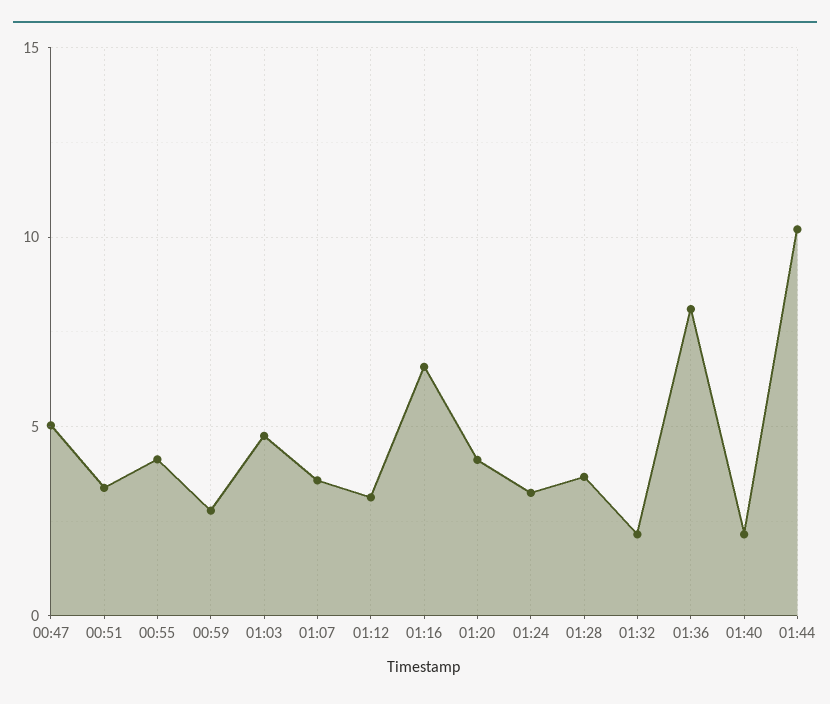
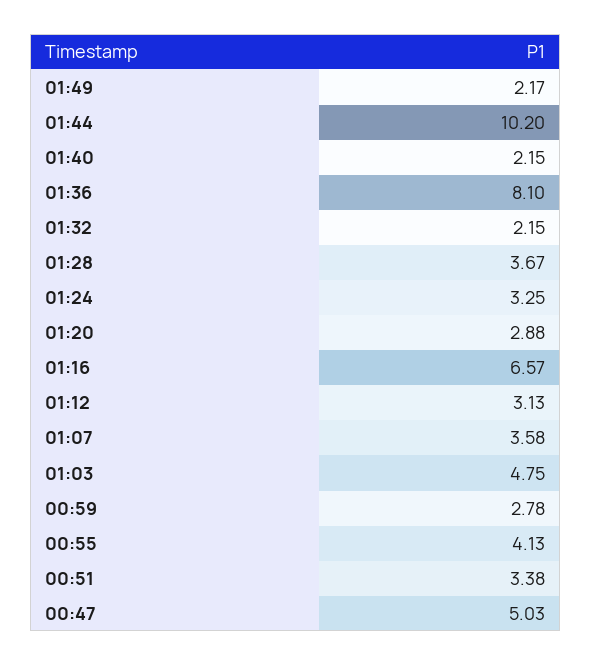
01:20: 4 -> 2.88
01:49: none -> 2.17

